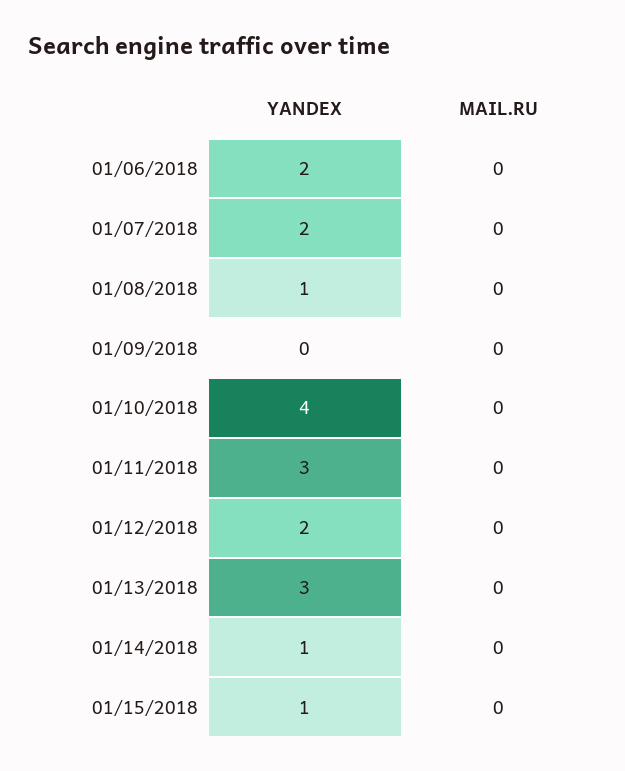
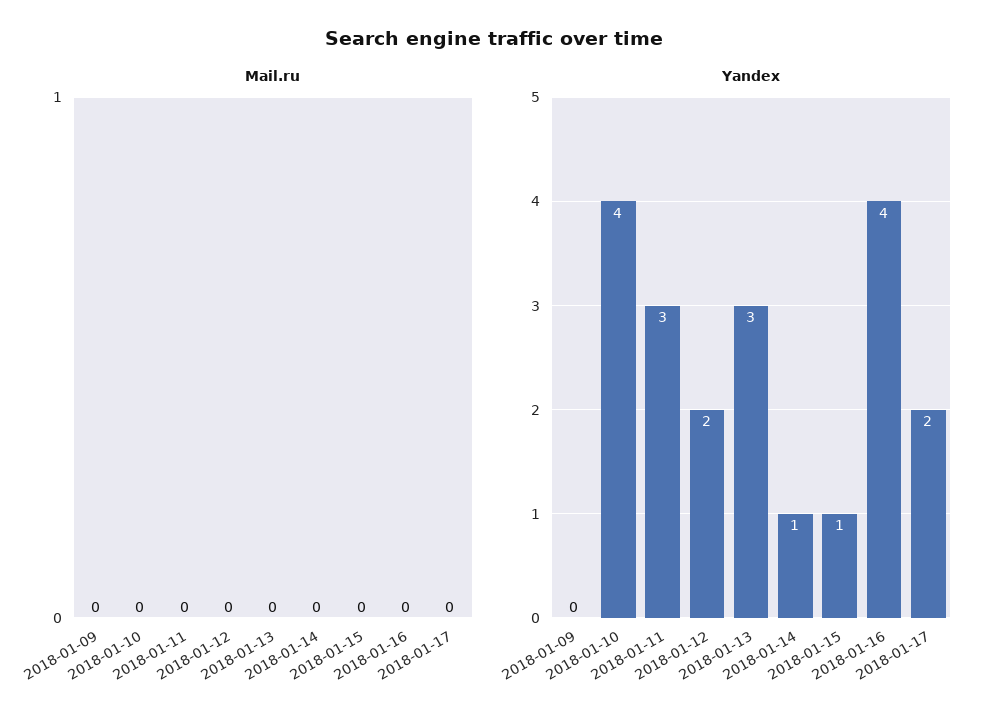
YANDEX, 01/06/2018: 2 -> none
MAIL.RU, 01/06/2018: 0 -> none
YANDEX, 01/07/2018: 2 -> none
MAIL.RU, 01/07/2018: 0 -> none
YANDEX, 01/08/2018: 1 -> none
MAIL.RU, 01/08/2018: 0 -> none
MAIL.RU, 2018-01-16: none -> 0
MAIL.RU, 2018-01-17: none -> 0
YANDEX, 2018-01-16: none -> 4
YANDEX, 2018-01-17: none -> 2

